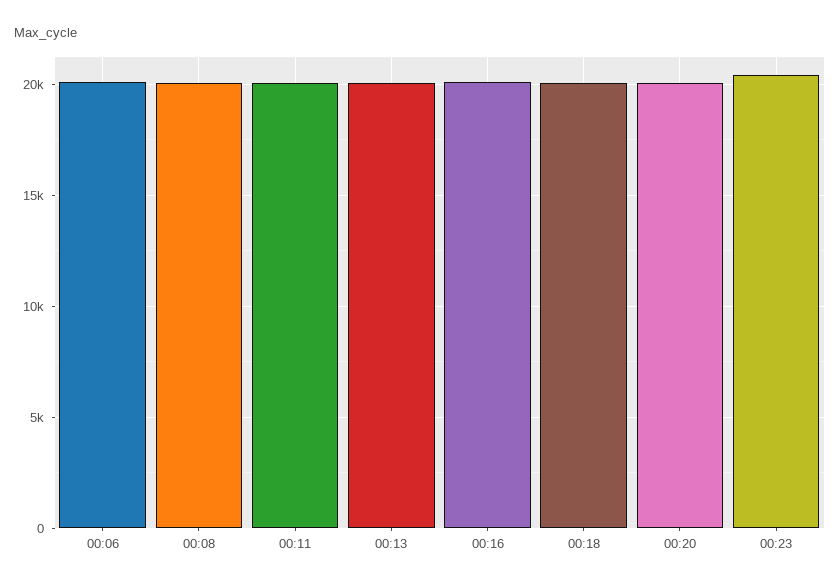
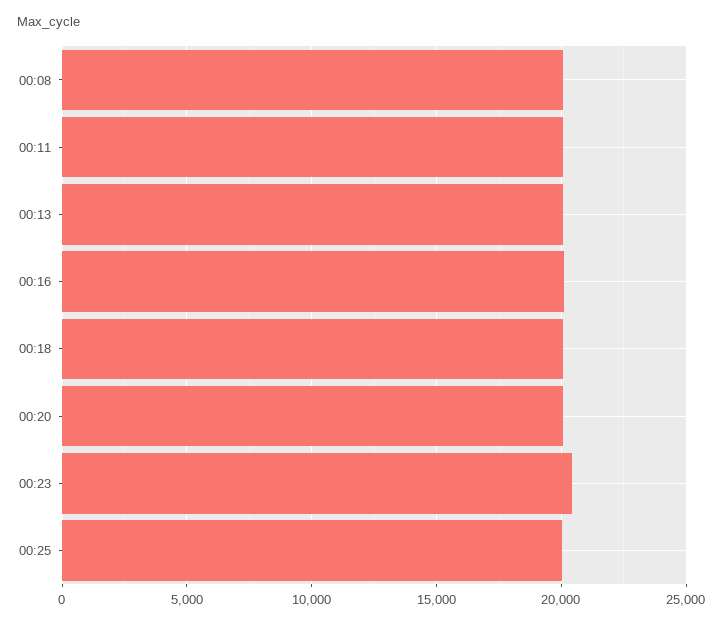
00:06: 20000 -> none
00:25: none -> 20000

